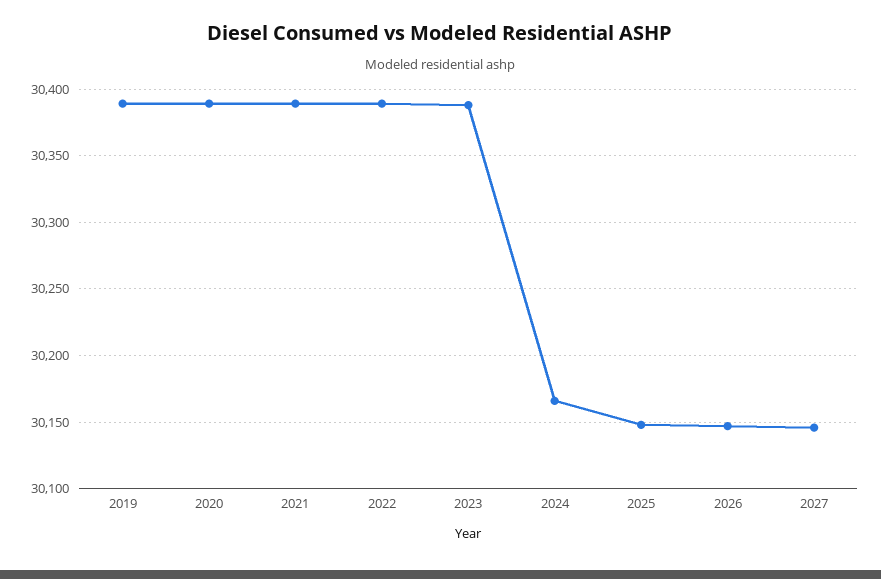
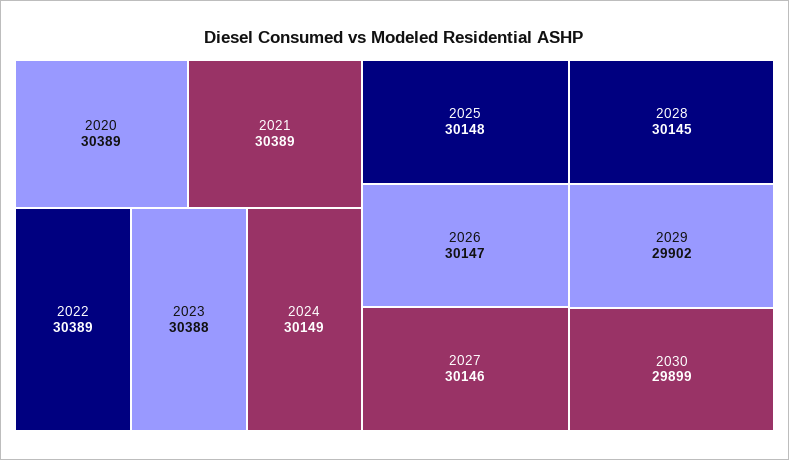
2019: 30390 -> none
2024: 30165 -> 30149
2028: none -> 30145
2029: none -> 29902
2030: none -> 29899

